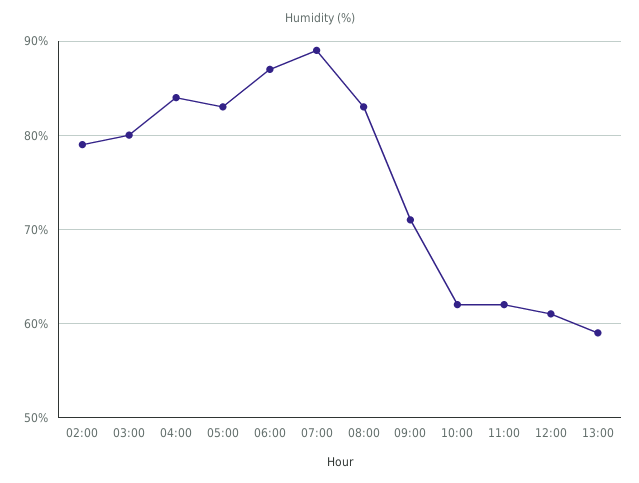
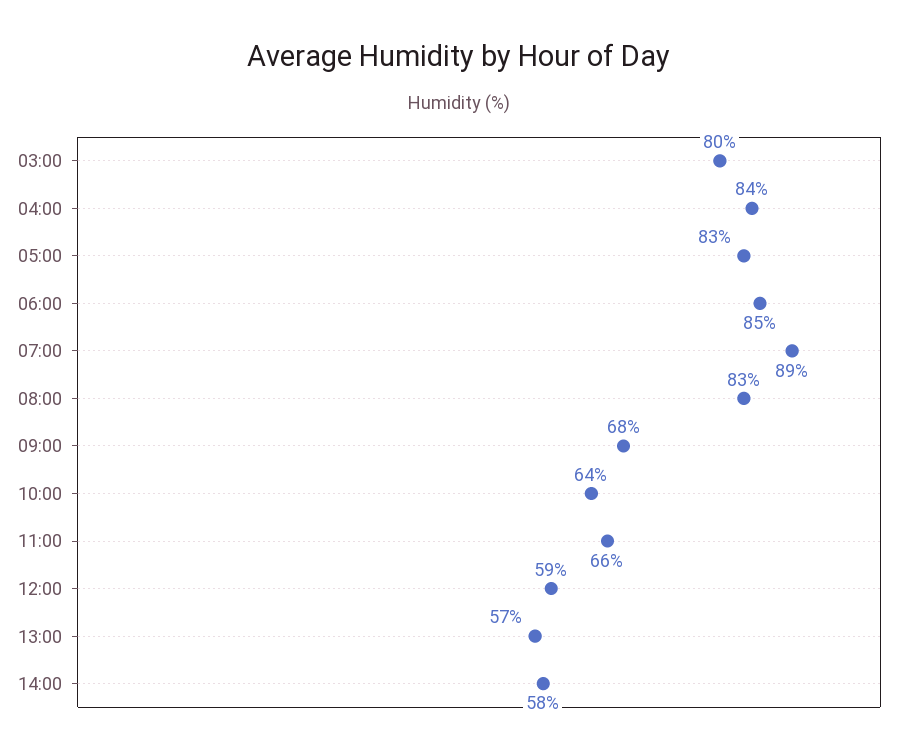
02:00: 79 -> none
06:00: 87 -> 85
09:00: 71 -> 68
10:00: 62 -> 64
11:00: 62 -> 66
12:00: 61 -> 59
13:00: 59 -> 57
14:00: none -> 58

